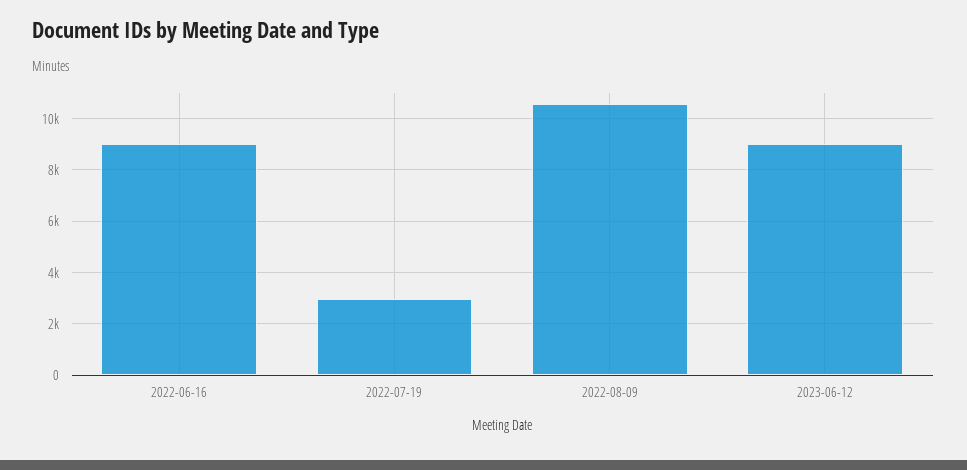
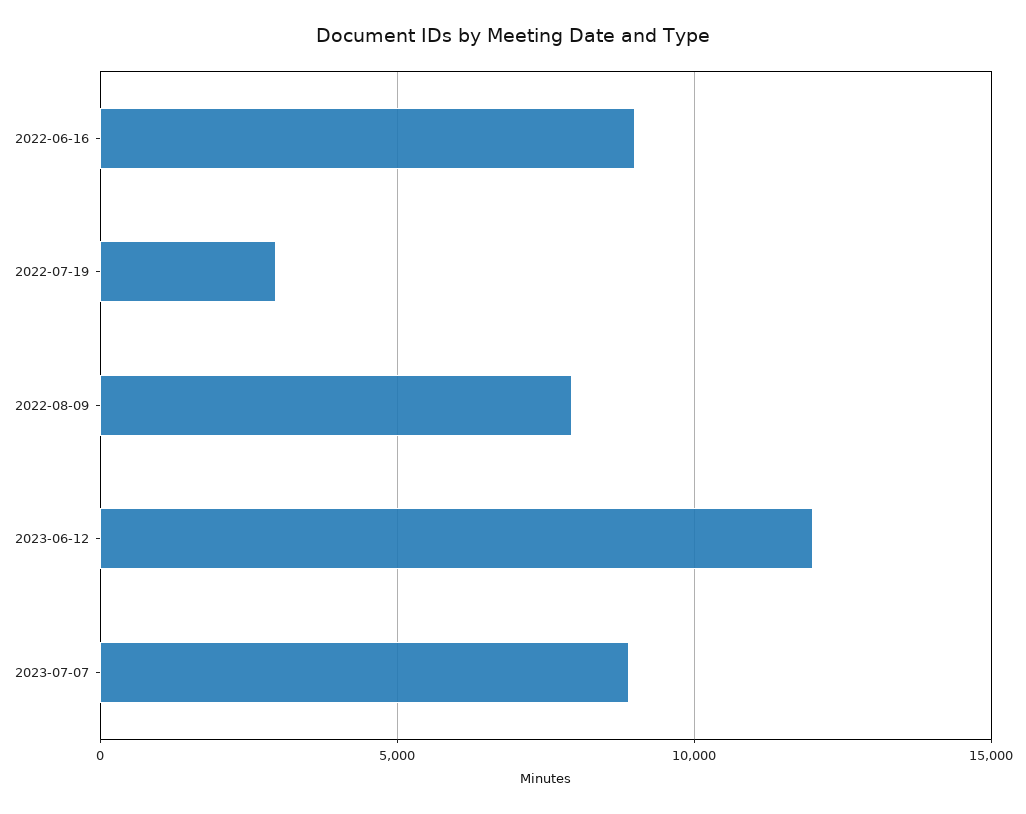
2022-08-09: 10500 -> 8000
2023-06-12: 9000 -> 12000
2023-07-07: none -> 9000

